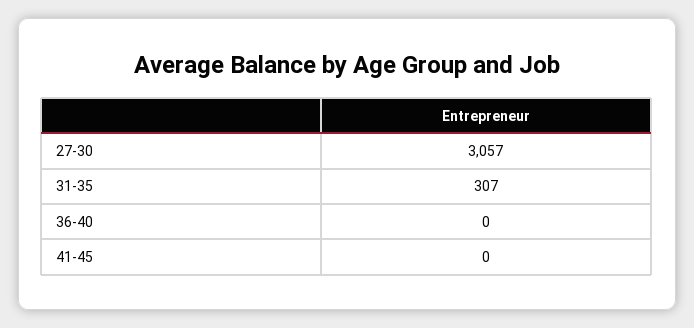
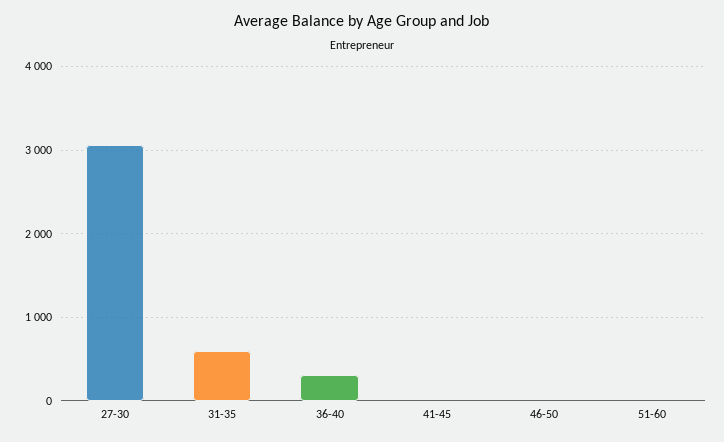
31-35: 307 -> 600
36-40: 0 -> 300
46-50: none -> 0
51-60: none -> 0

